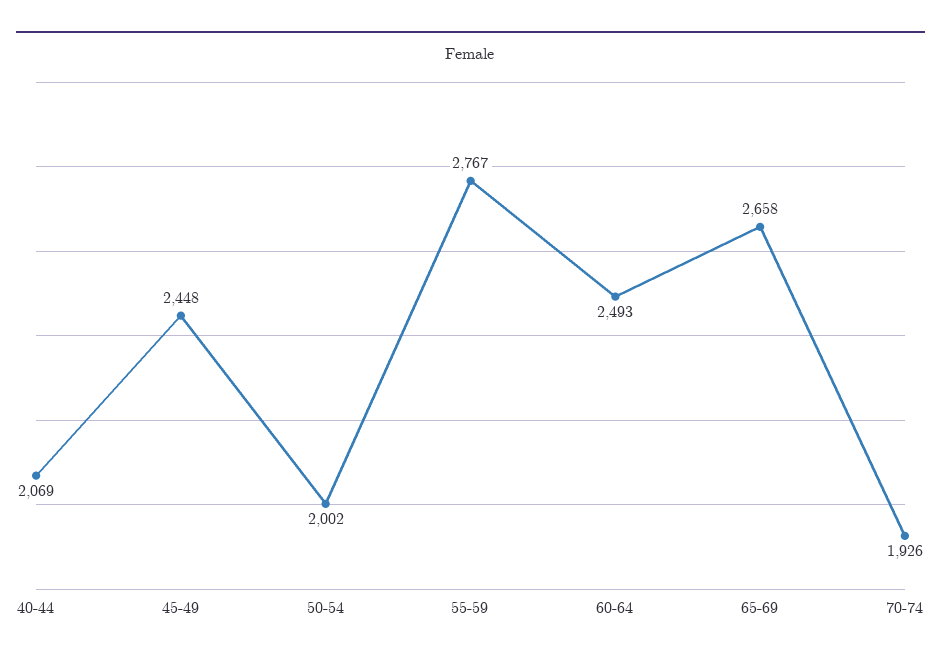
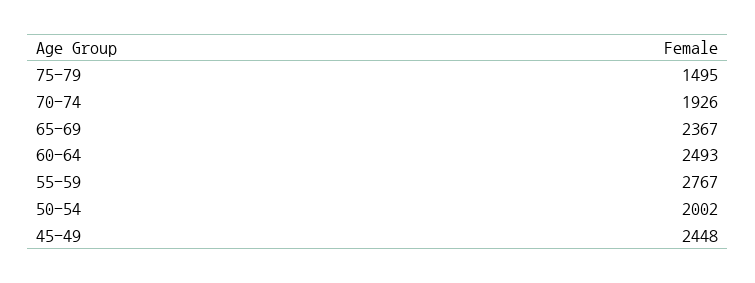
40-44: 2069 -> none
65-69: 2658 -> 2367
75-79: none -> 1495

